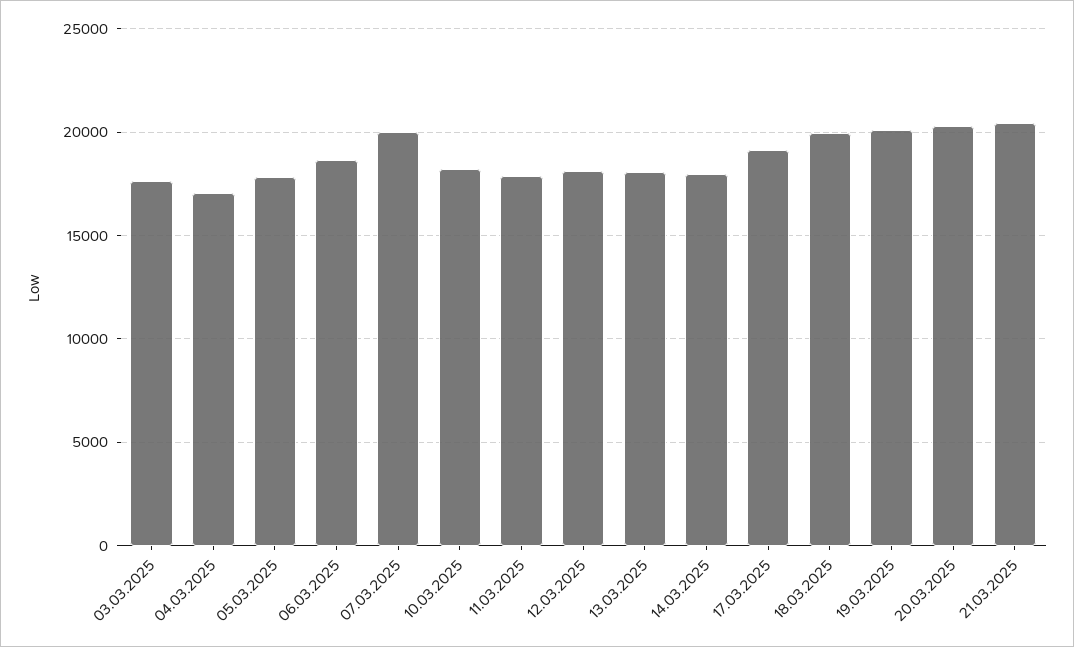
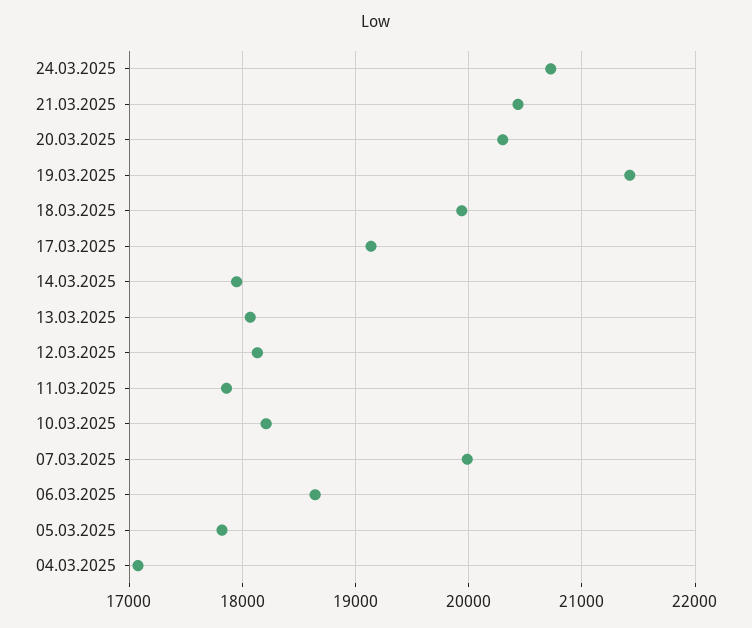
03.03.2025: 17500 -> none
19.03.2025: 20000 -> 21400
24.03.2025: none -> 20700

